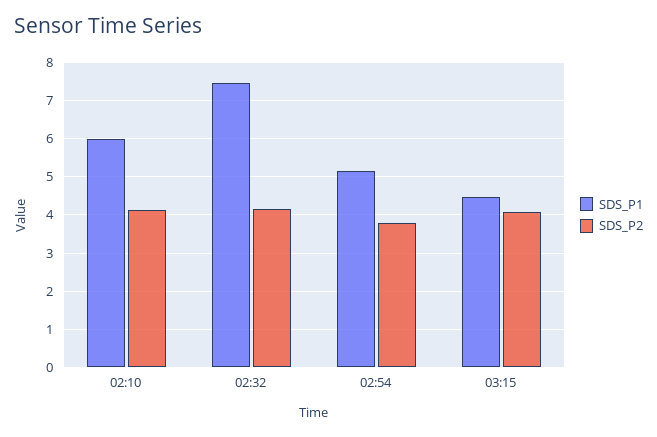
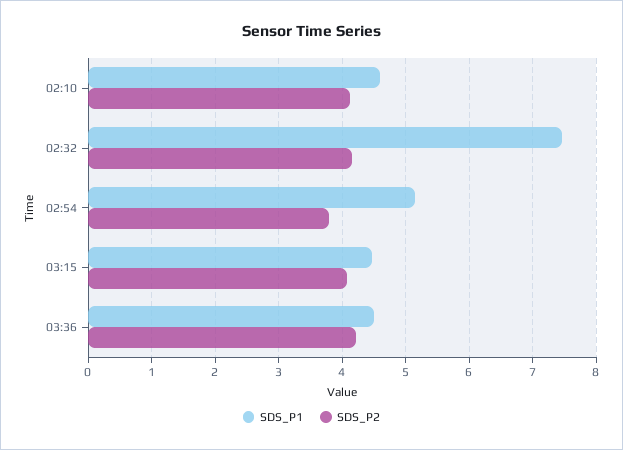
SDS_P1, 02:10: 6 -> 4.6
SDS_P1, 03:36: none -> 4.5
SDS_P2, 03:36: none -> 4.2

